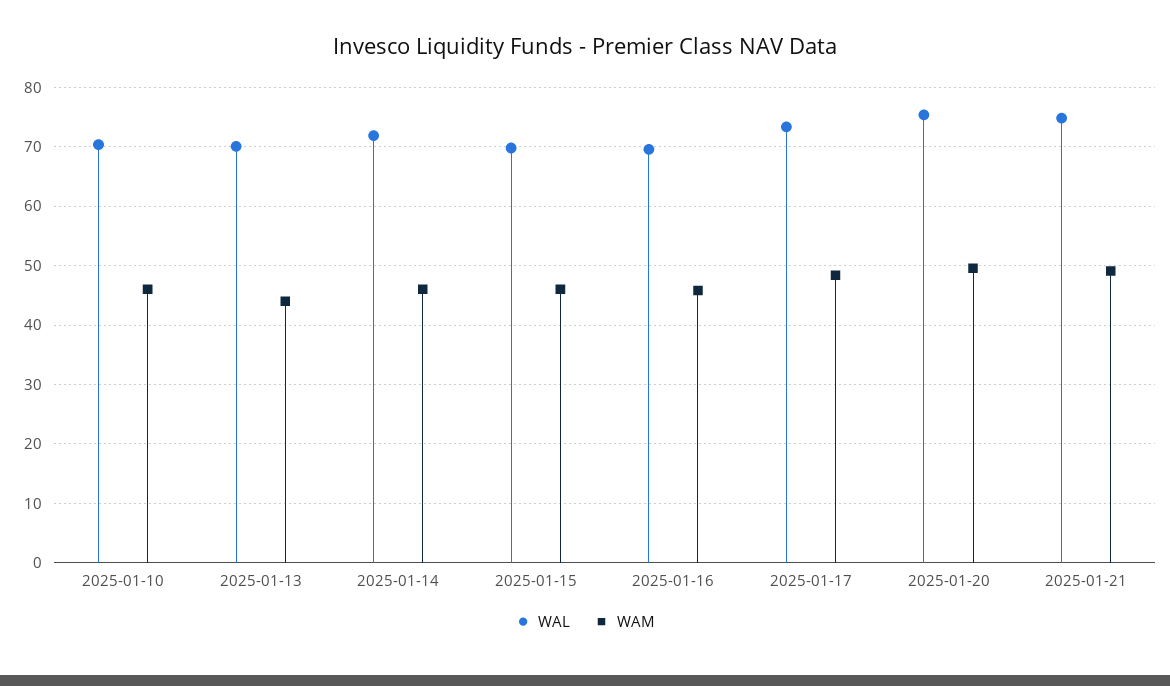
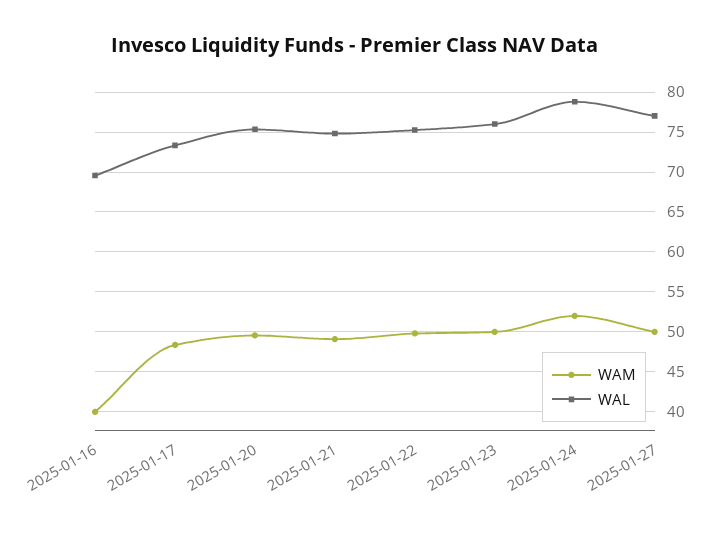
WAL, 2025-01-10: 70 -> none
WAM, 2025-01-10: 46 -> none
WAL, 2025-01-13: 70 -> none
WAM, 2025-01-13: 44 -> none
WAL, 2025-01-14: 72 -> none
WAM, 2025-01-14: 46 -> none
WAL, 2025-01-15: 70 -> none
WAM, 2025-01-15: 46 -> none
WAM, 2025-01-16: 46 -> 40
WAM, 2025-01-22: none -> 50
WAL, 2025-01-22: none -> 75
WAM, 2025-01-23: none -> 50
WAL, 2025-01-23: none -> 76
WAM, 2025-01-24: none -> 52
WAL, 2025-01-24: none -> 79
WAM, 2025-01-27: none -> 50
WAL, 2025-01-27: none -> 77

